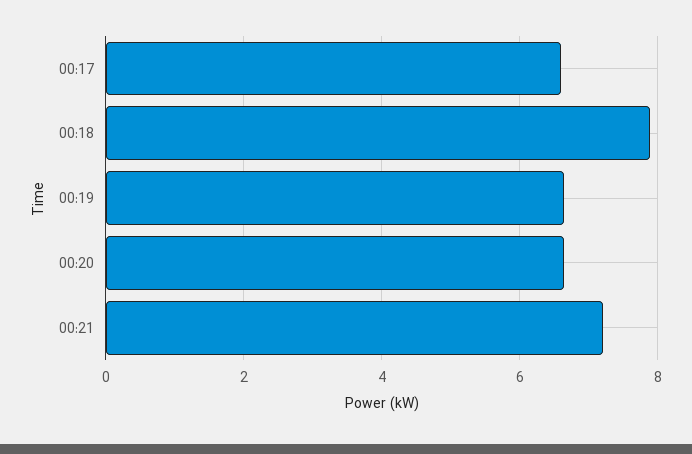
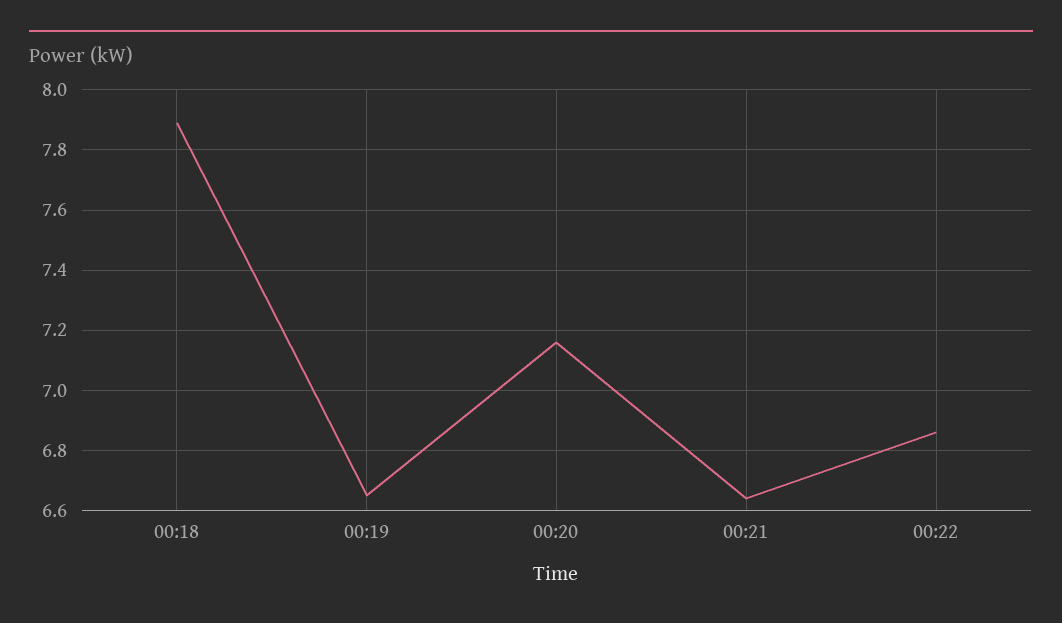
00:17: 6.6 -> none
00:20: 6.6 -> 7.15
00:21: 7.2 -> 6.65
00:22: none -> 6.85

